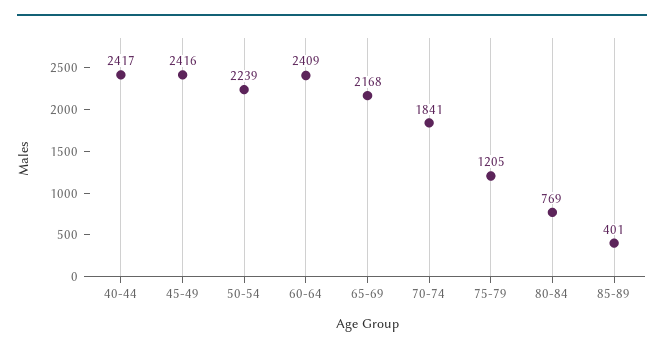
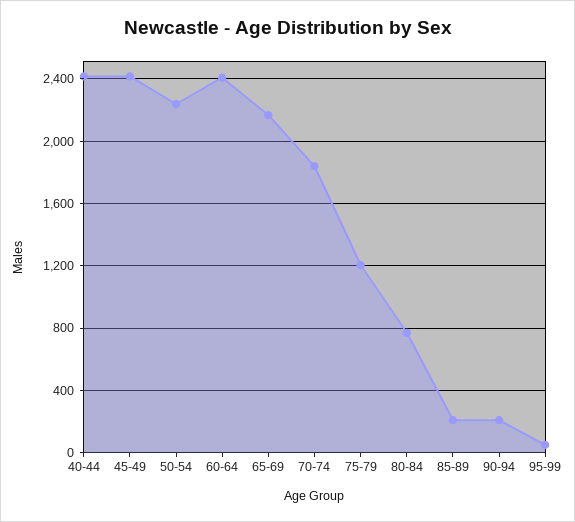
85-89: 401 -> 200
90-94: none -> 200
95-99: none -> 50

